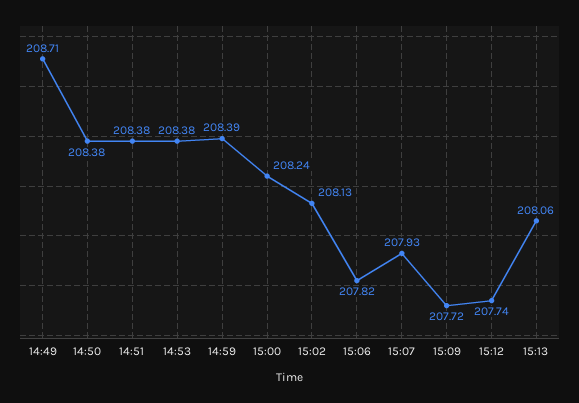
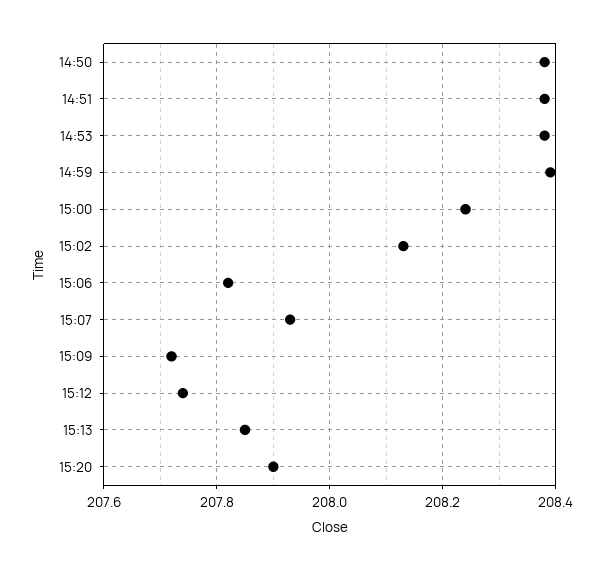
14:49: 208.71 -> none
15:13: 208.06 -> 207.85
15:20: none -> 207.9

